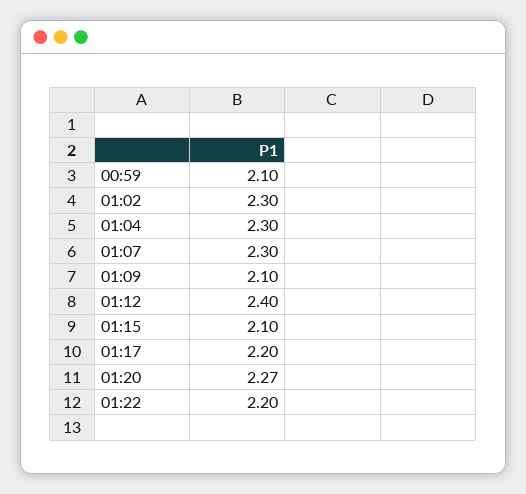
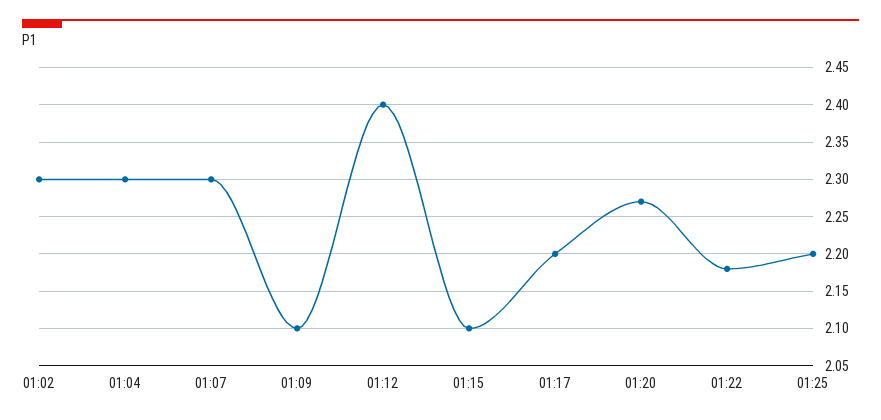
00:59: 2.1 -> none
01:22: 2.2 -> 2.18
01:25: none -> 2.2

